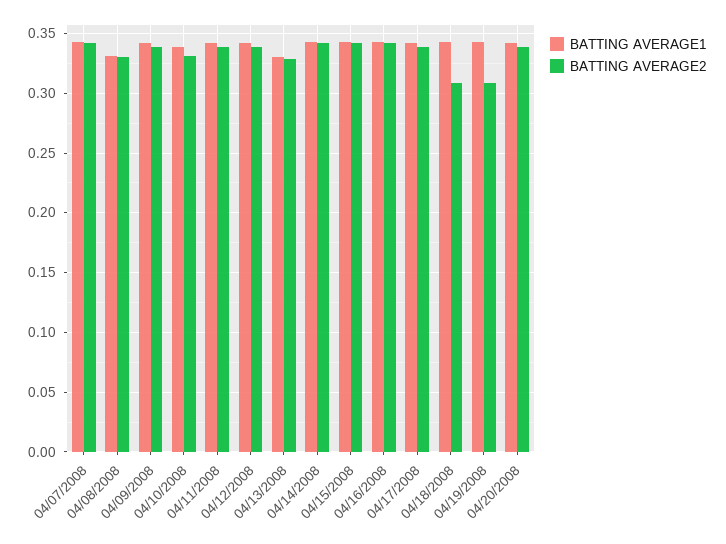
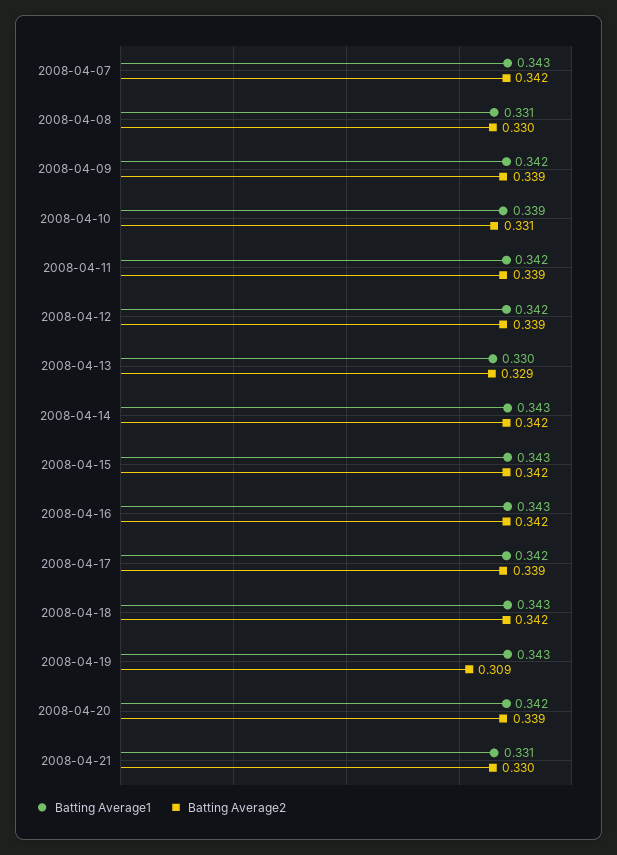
BATTING AVERAGE2, 04/18/2008: 0.31 -> 0.342
BATTING AVERAGE1, 2008-04-21: none -> 0.331
BATTING AVERAGE2, 2008-04-21: none -> 0.33

